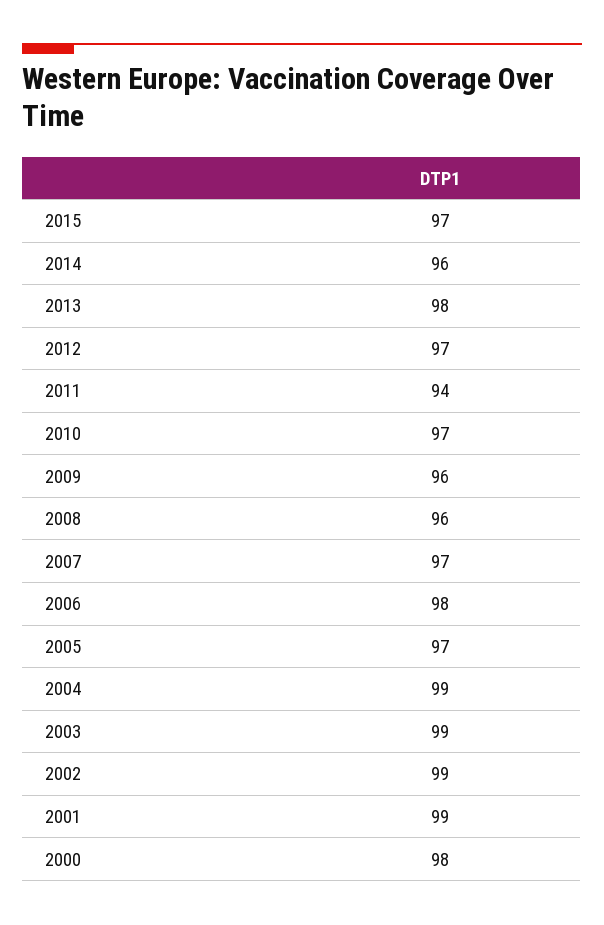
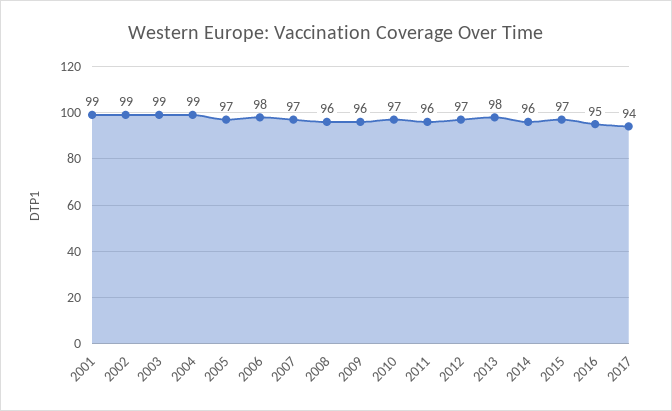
2011: 94 -> 96
2000: 98 -> none
2016: none -> 95
2017: none -> 94

